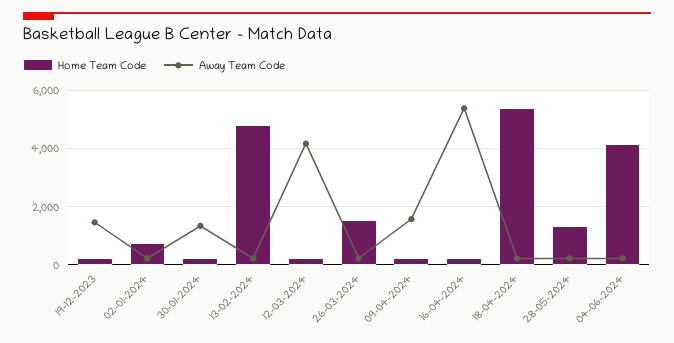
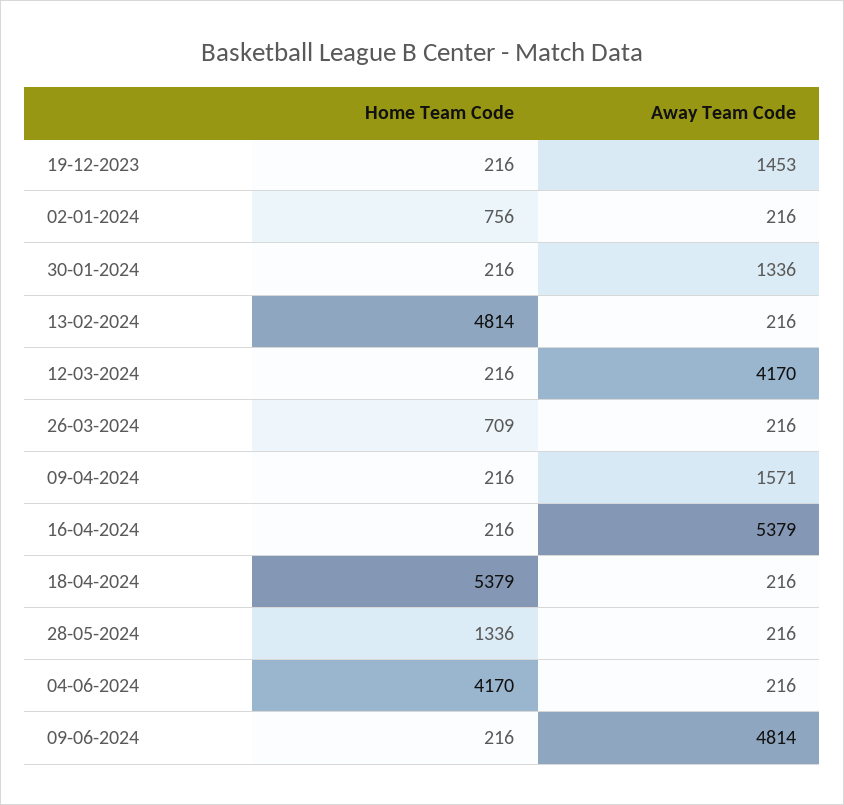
Home Team Code, 26-03-2024: 1500 -> 709
Home Team Code, 09-06-2024: none -> 216
Away Team Code, 09-06-2024: none -> 4814

